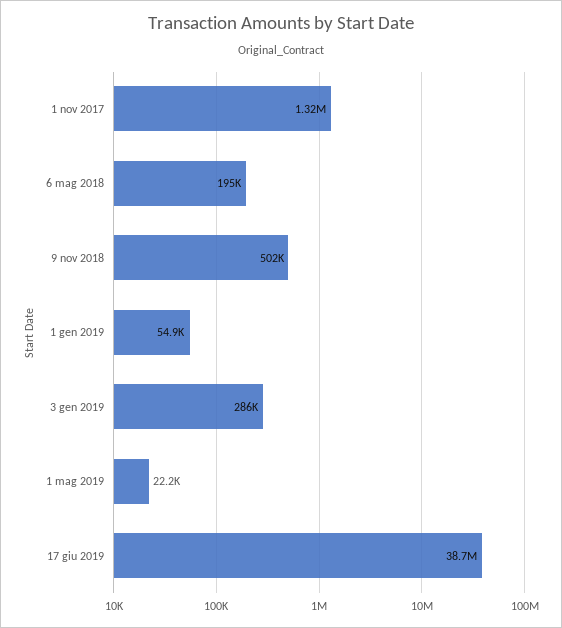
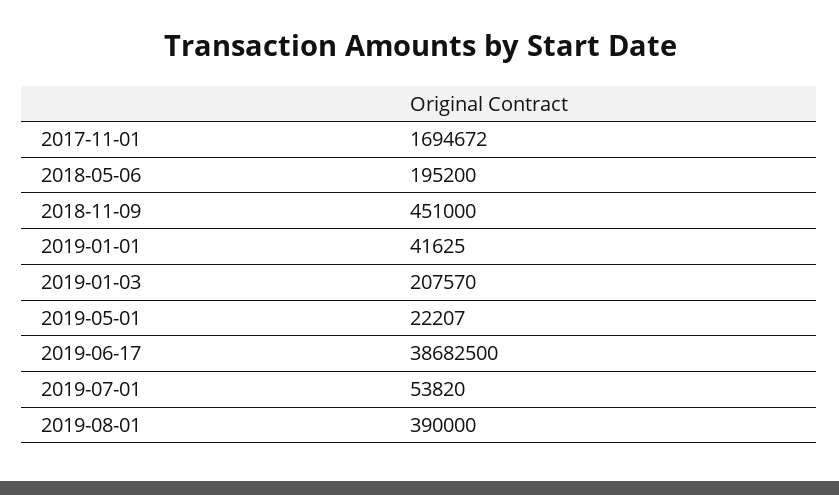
1 nov 2017: 1320000 -> 1694672
9 nov 2018: 502000 -> 451000
1 gen 2019: 54900 -> 41625
3 gen 2019: 286000 -> 207570
2019-07-01: none -> 53820
2019-08-01: none -> 390000

